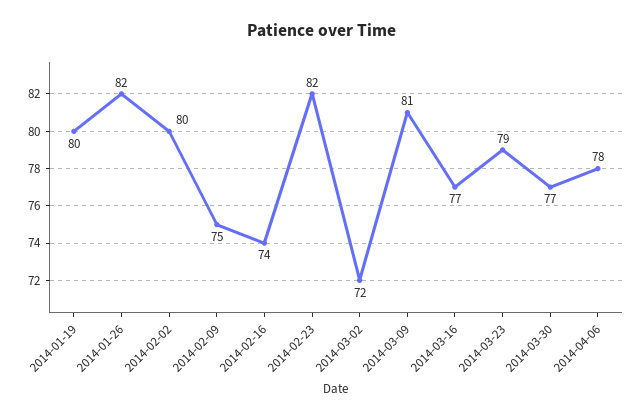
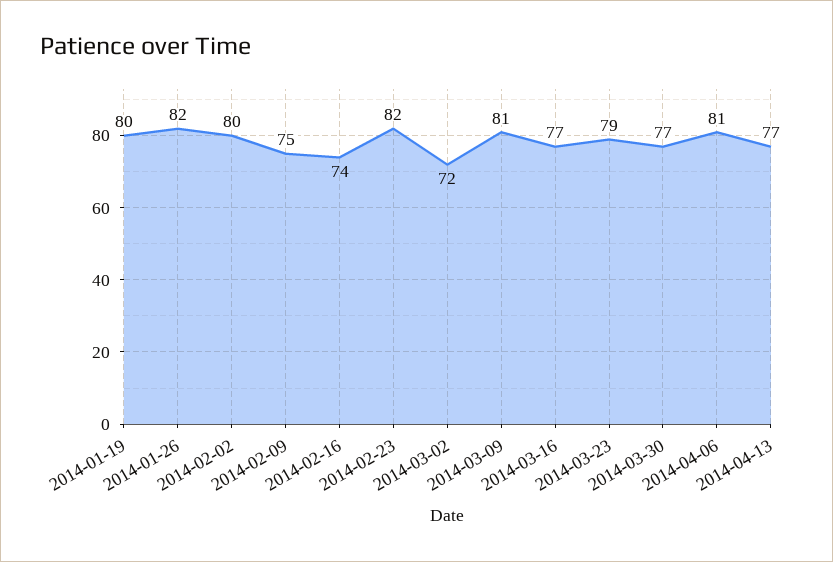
2014-04-06: 78 -> 81
2014-04-13: none -> 77

